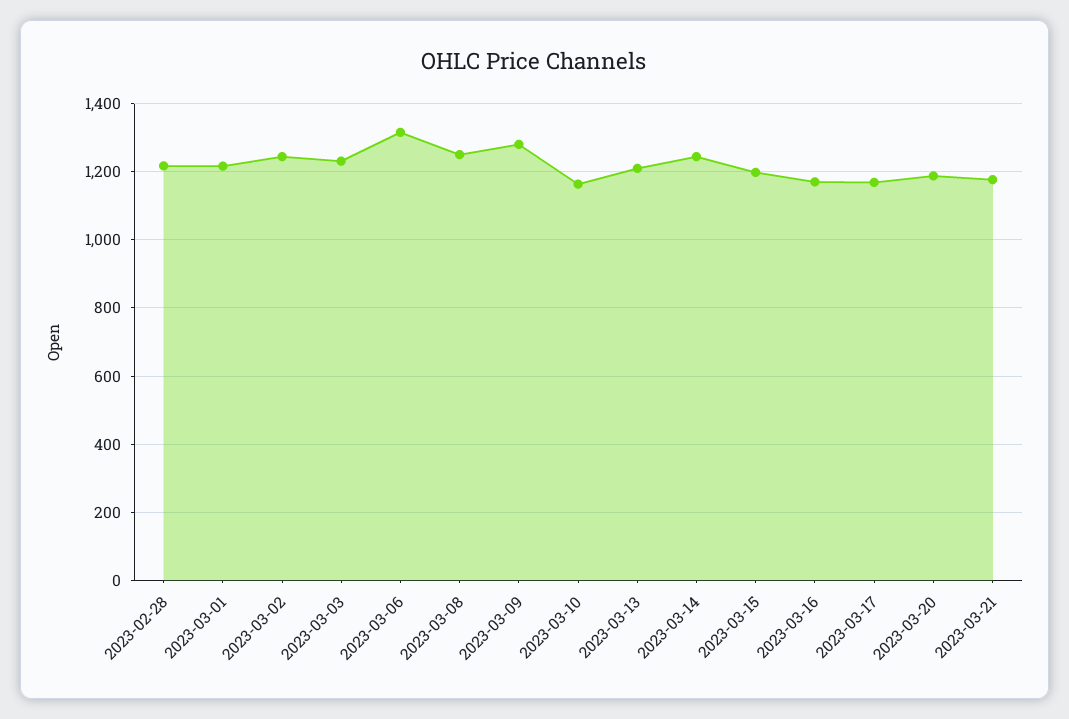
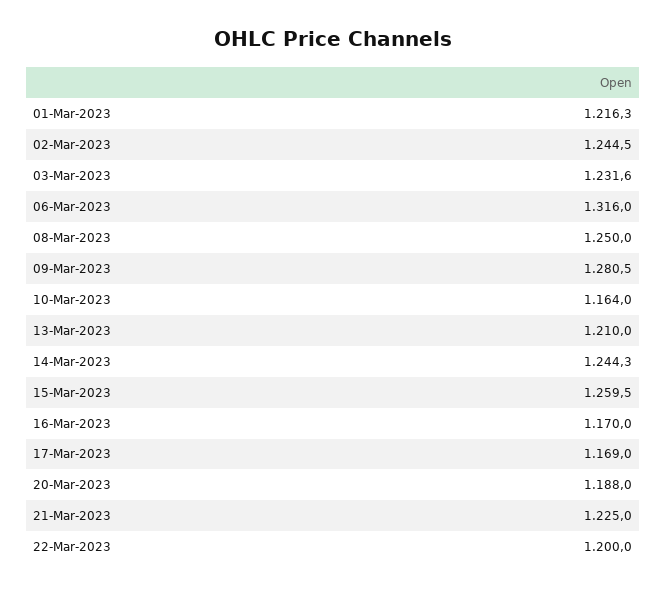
2023-02-28: 1220 -> none
2023-03-15: 1200 -> 1259.5
2023-03-21: 1180 -> 1225
22-Mar-2023: none -> 1200

